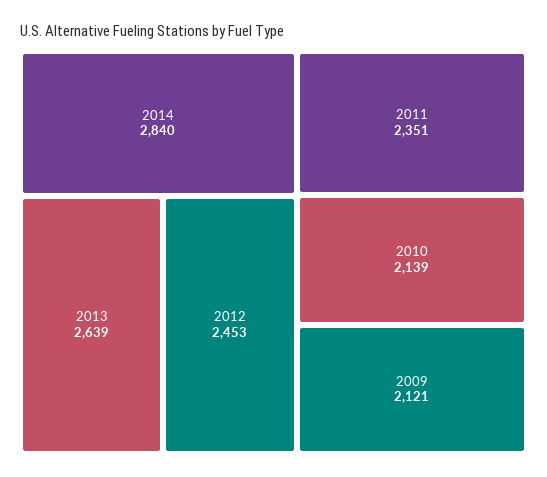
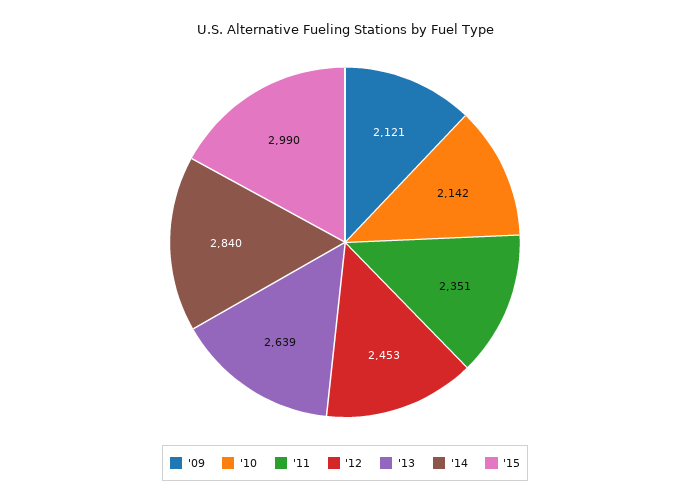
2010: 2139 -> 2142
'15: none -> 2990

